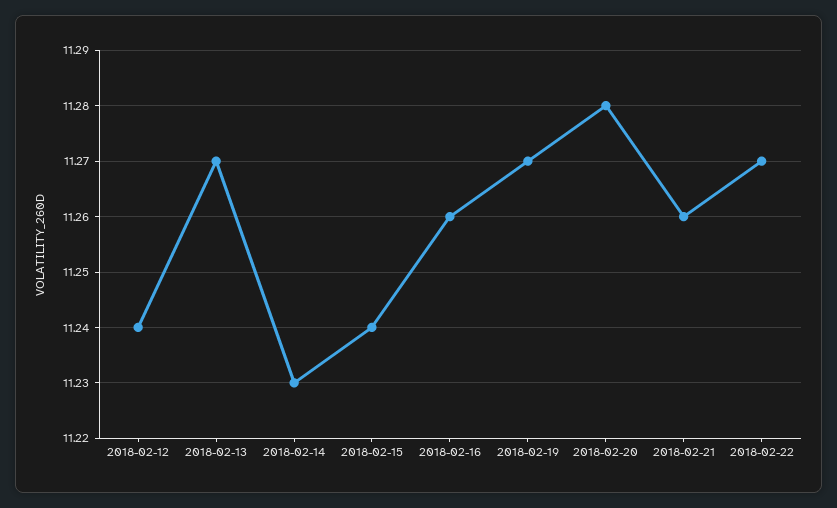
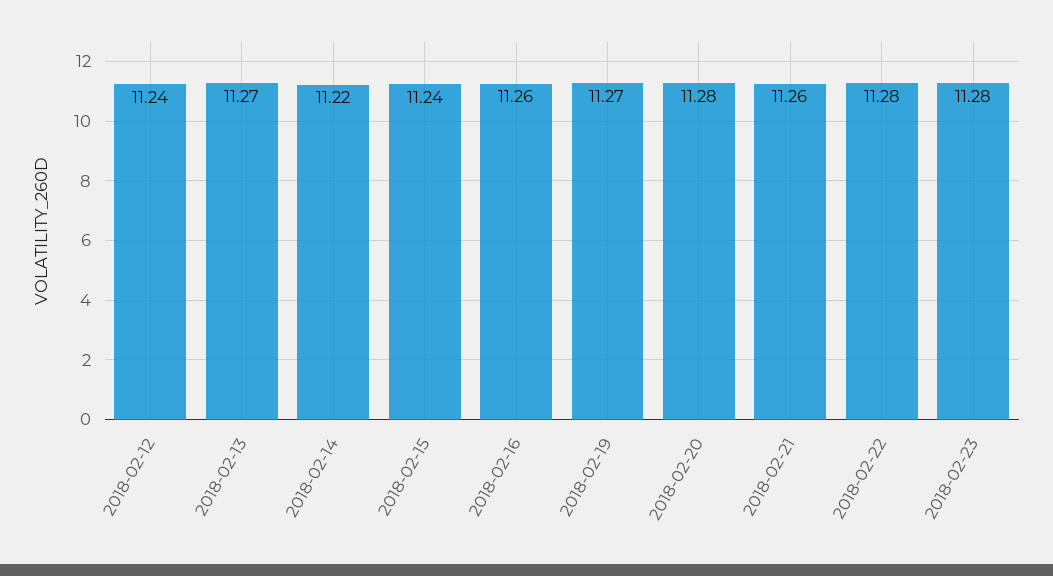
2018-02-14: 11.23 -> 11.22
2018-02-22: 11.27 -> 11.28
2018-02-23: none -> 11.28

